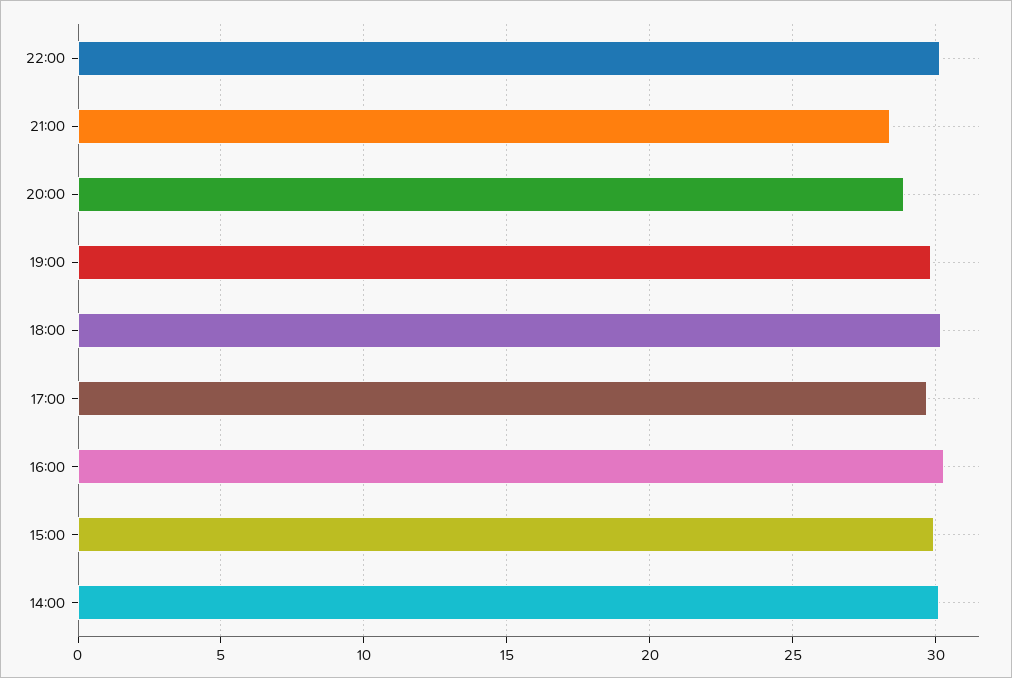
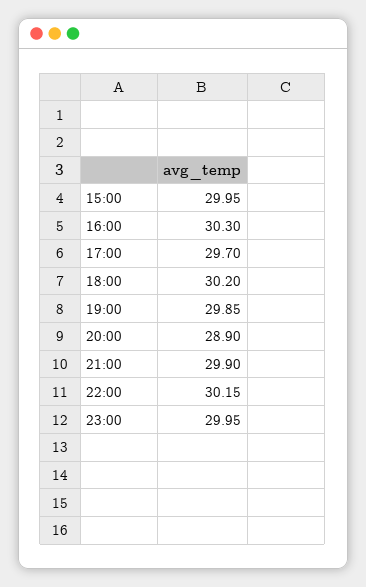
21:00: 28.5 -> 29.9
14:00: 30 -> none
23:00: none -> 29.95

